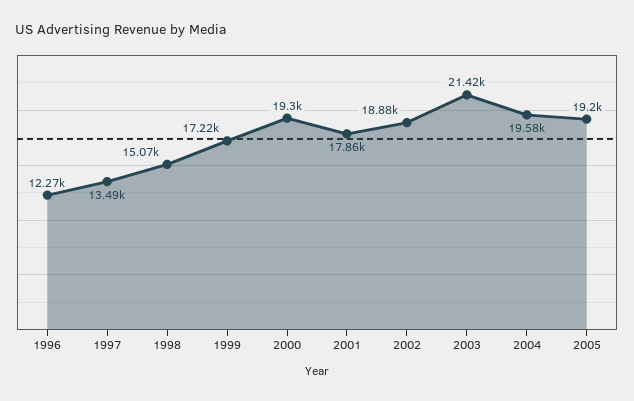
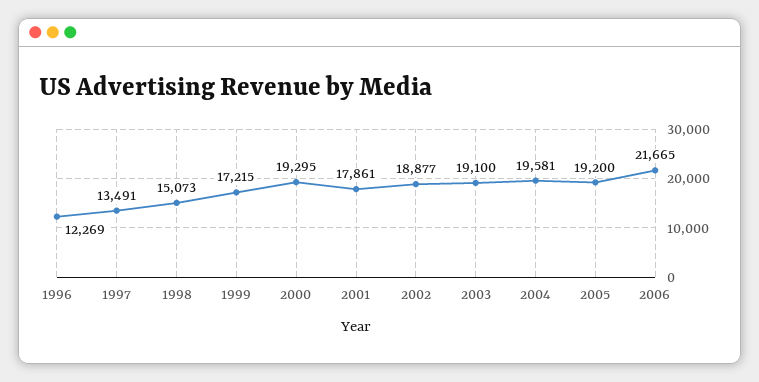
2003: 21420 -> 19100
2006: none -> 21665

